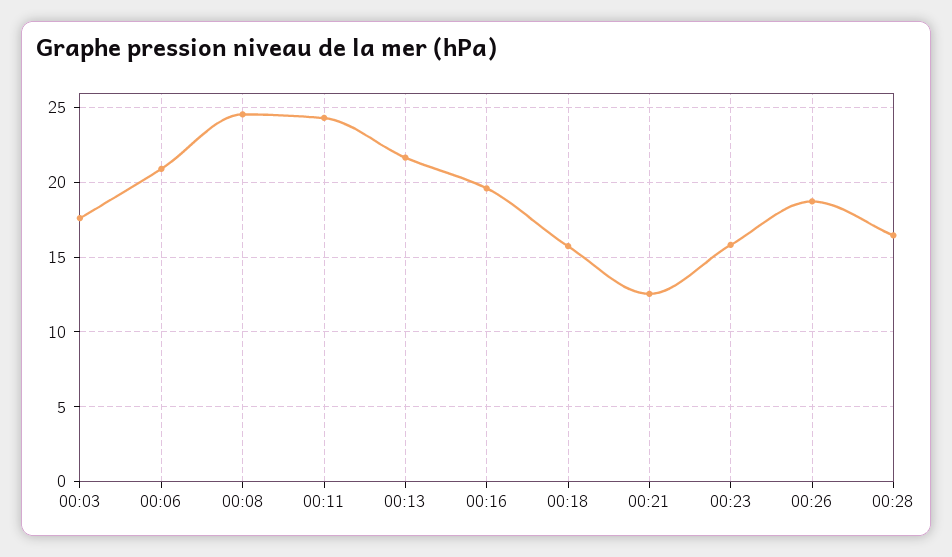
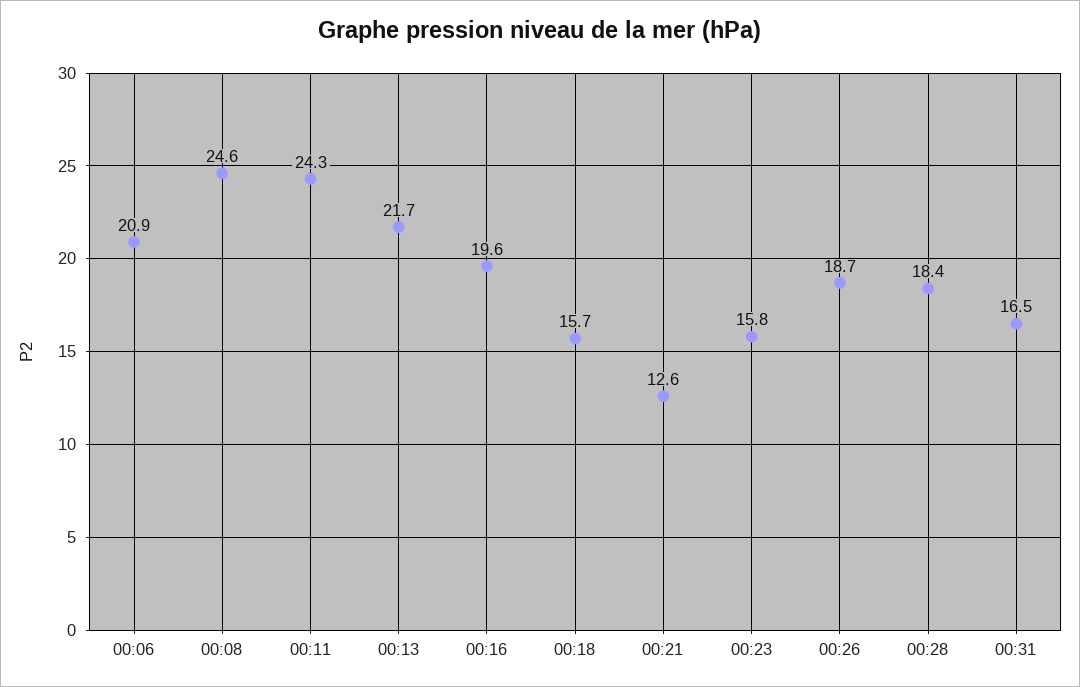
00:03: 17.5 -> none
00:28: 16.5 -> 18.4
00:31: none -> 16.5

